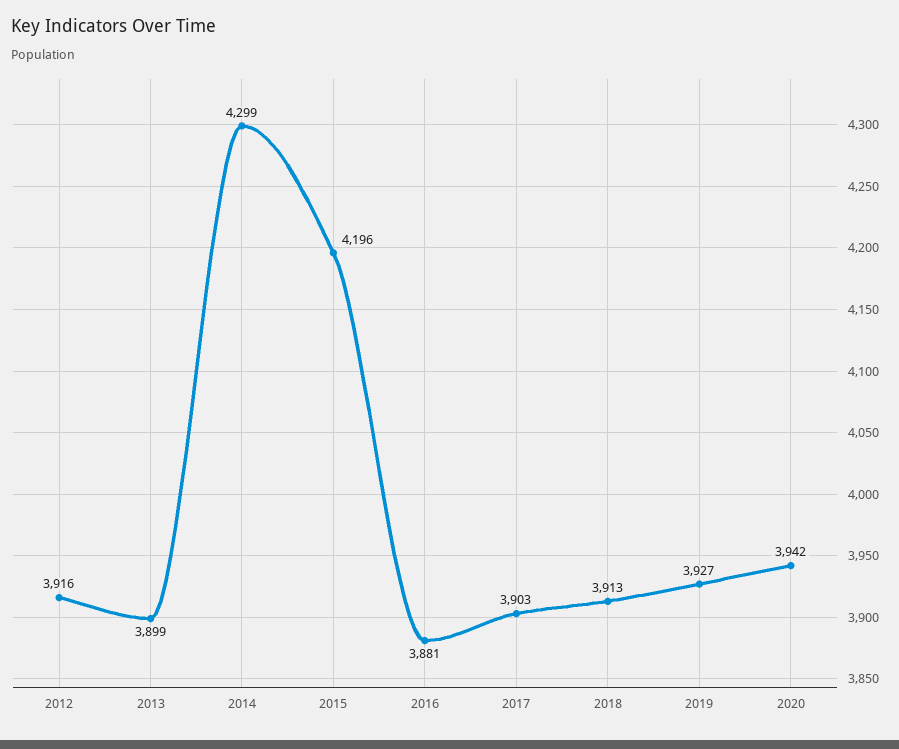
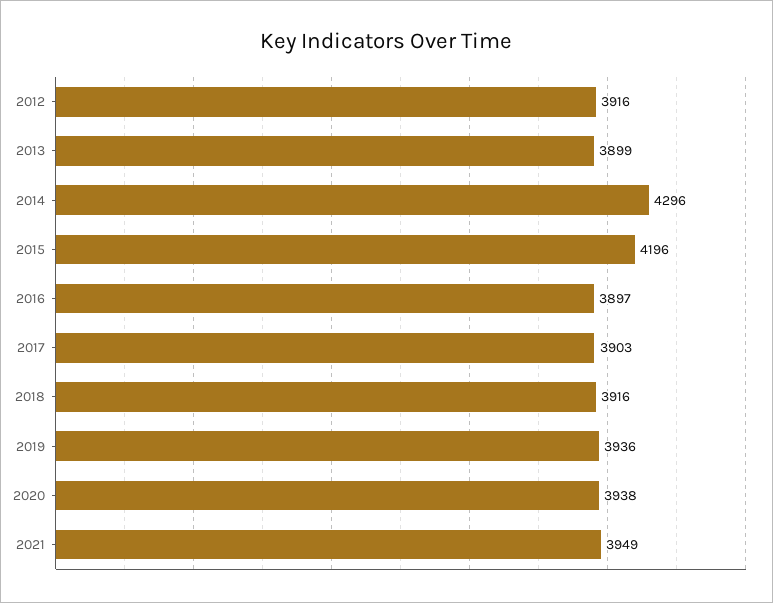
2014: 4299 -> 4296
2016: 3881 -> 3897
2018: 3913 -> 3916
2019: 3927 -> 3936
2020: 3942 -> 3938
2021: none -> 3949

